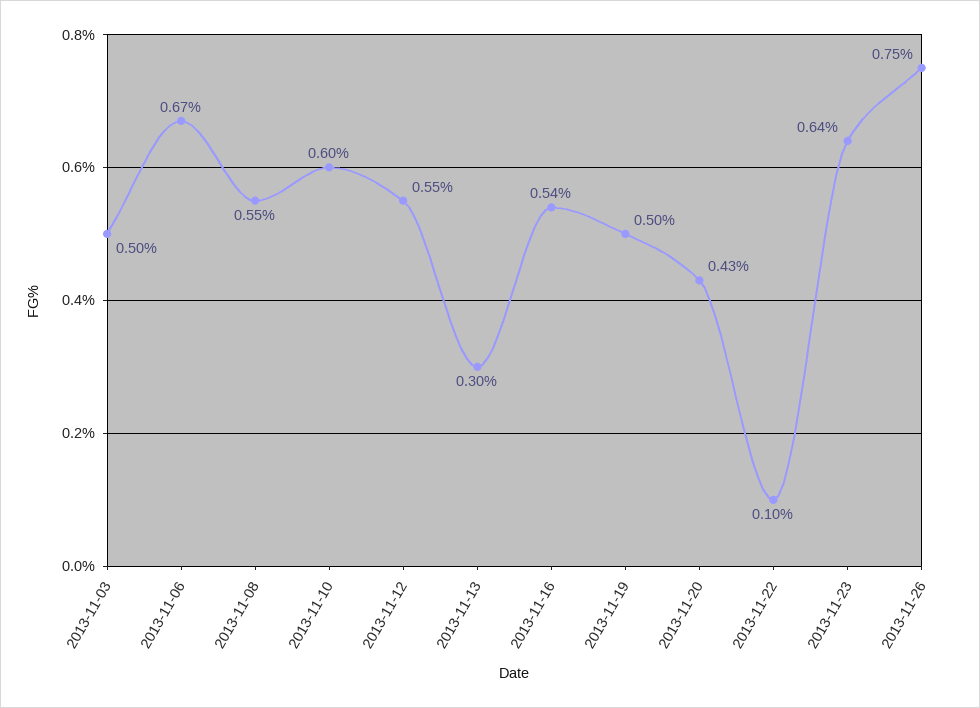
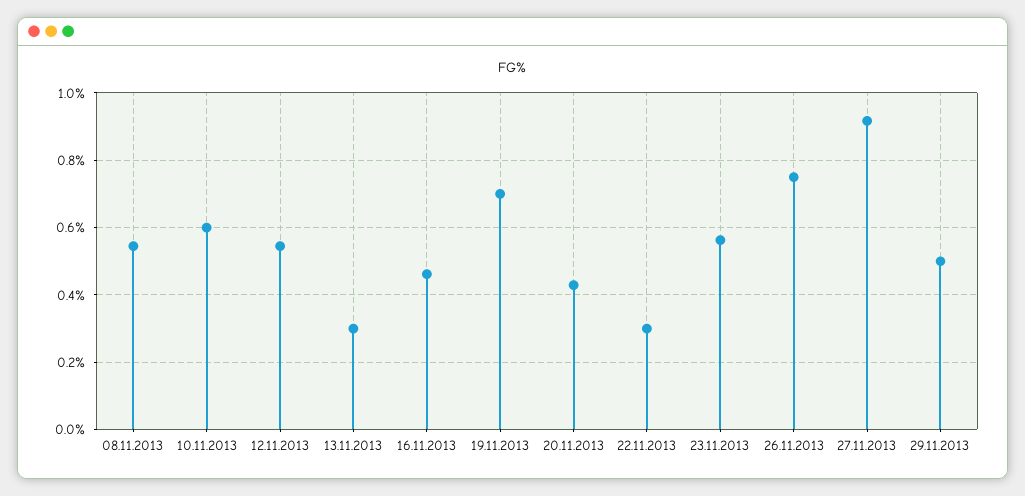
2013-11-03: 0.5 -> none
2013-11-06: 0.67 -> none
2013-11-16: 0.54 -> 0.46
2013-11-19: 0.5 -> 0.7
2013-11-22: 0.1 -> 0.3
2013-11-23: 0.64 -> 0.56
27.11.2013: none -> 0.92
29.11.2013: none -> 0.5

